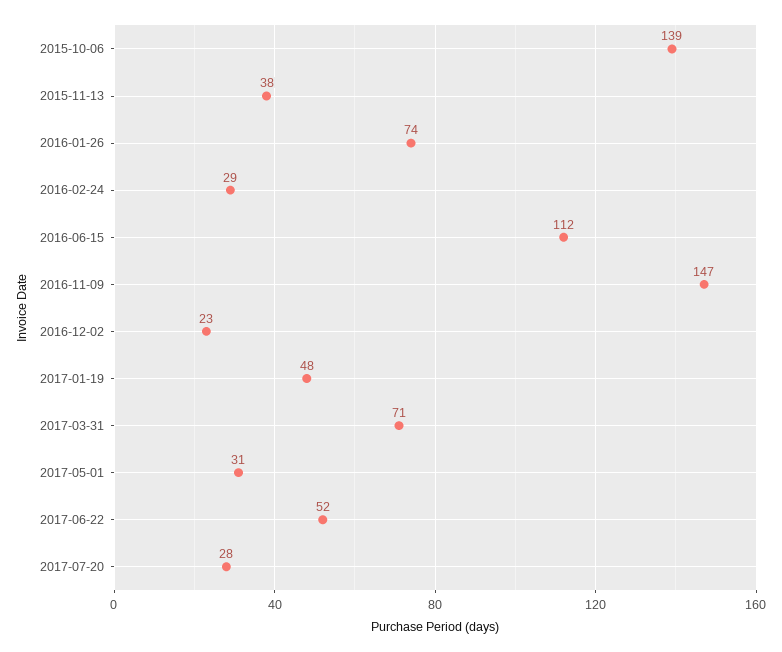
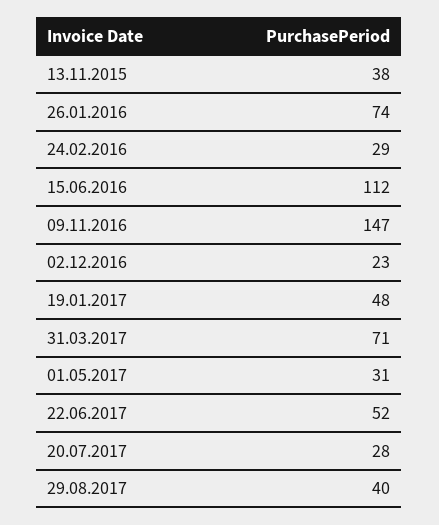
2015-10-06: 139 -> none
29.08.2017: none -> 40

